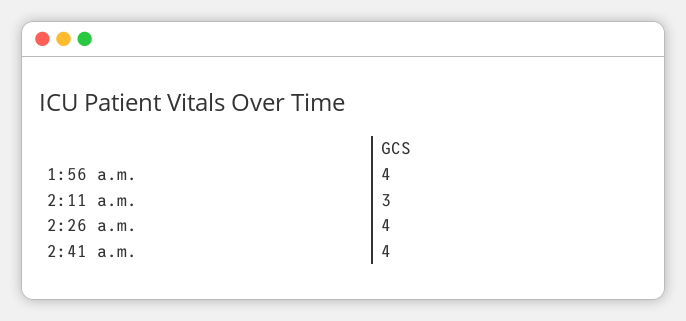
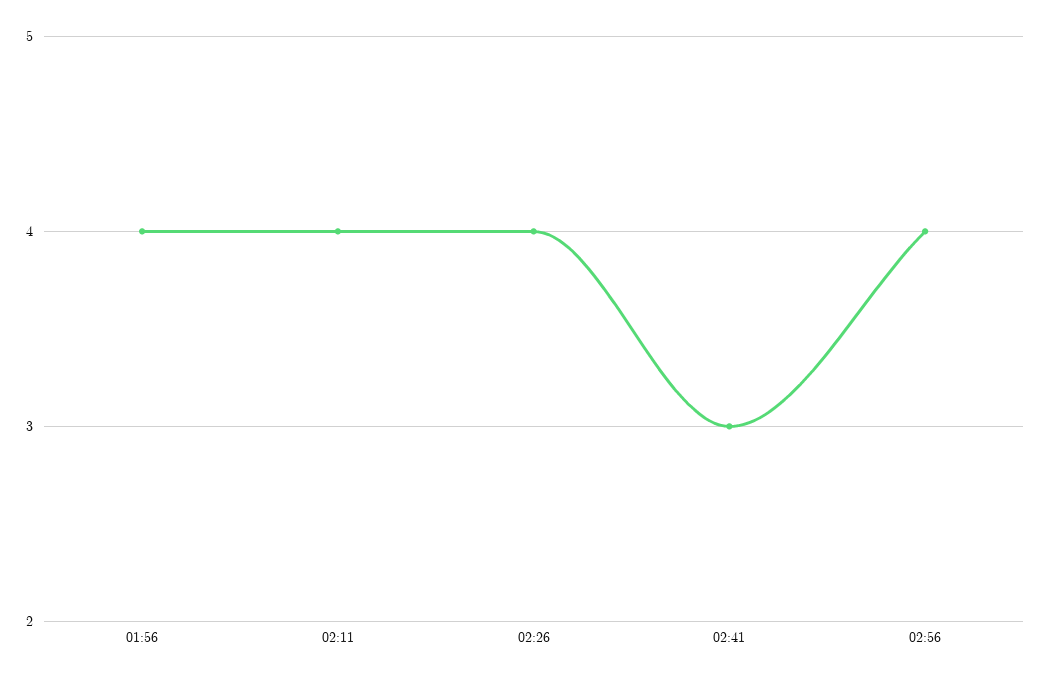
2:11 a.m.: 3 -> 4
2:41 a.m.: 4 -> 3
02:56: none -> 4

